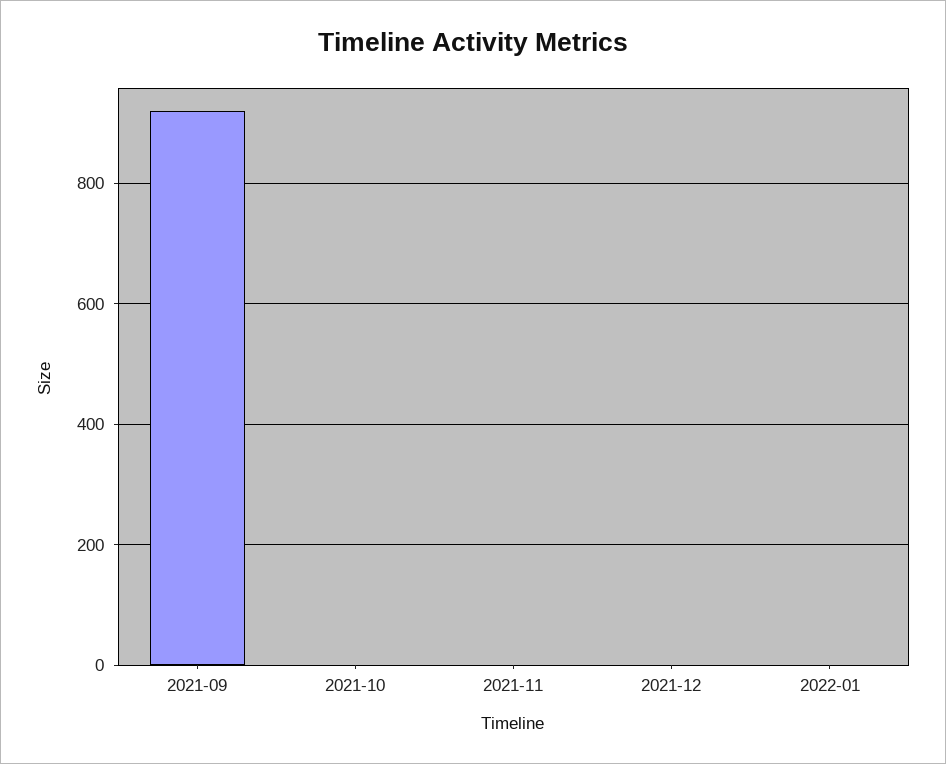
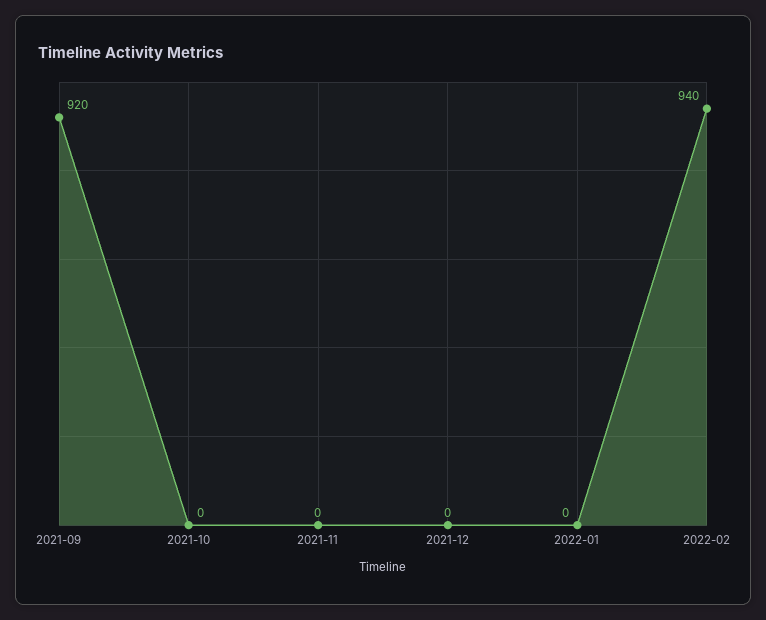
2022-02: none -> 940

